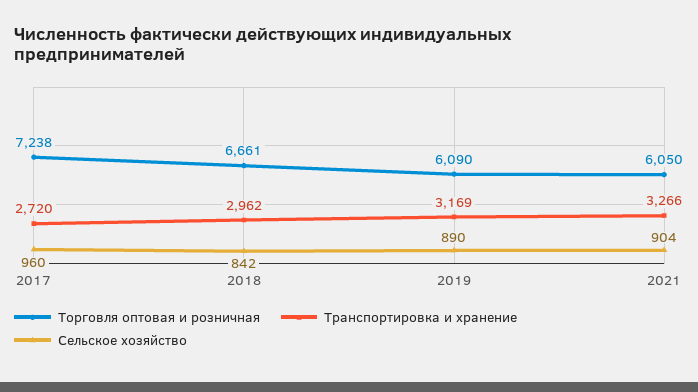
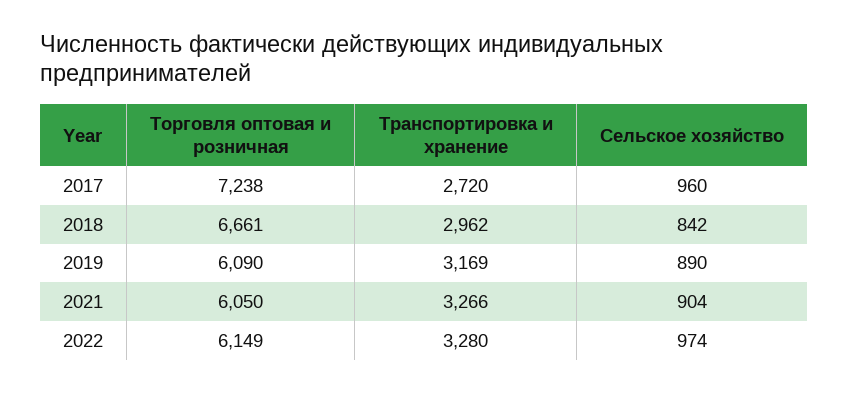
Торговля оптовая и розничная, 2022: none -> 6149
Транспортировка и хранение, 2022: none -> 3280
Сельское хозяйство, 2022: none -> 974

